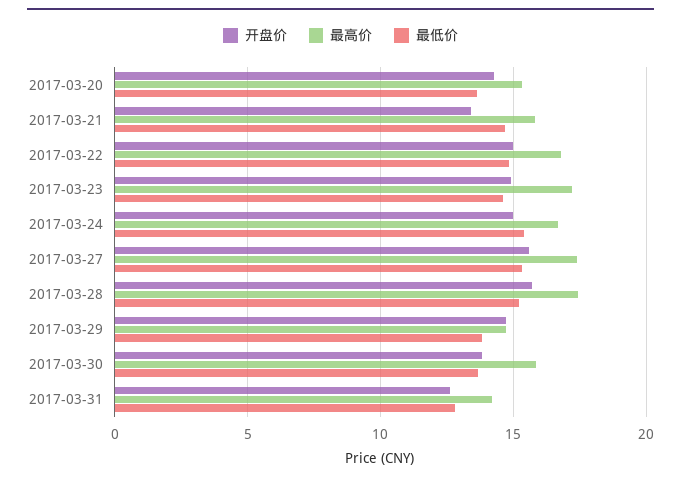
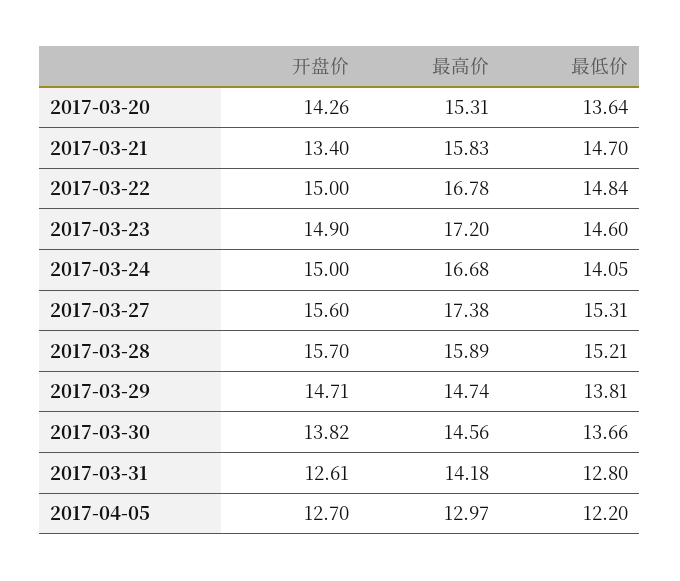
最低价, 2017-03-24: 15.5 -> 14.05
最高价, 2017-03-28: 17.5 -> 15.89
最高价, 2017-03-30: 16 -> 14.56
开盘价, 2017-04-05: none -> 12.7
最高价, 2017-04-05: none -> 12.97
最低价, 2017-04-05: none -> 12.2

